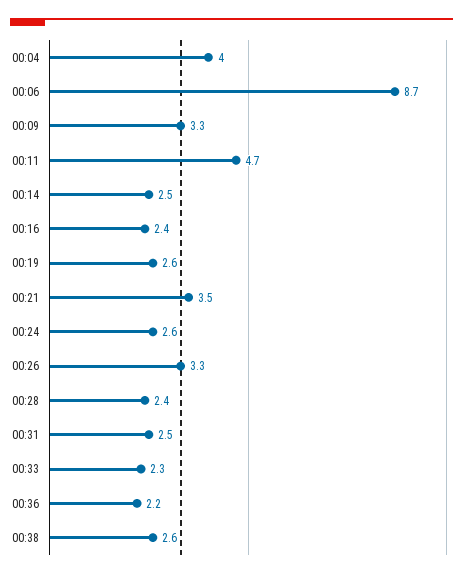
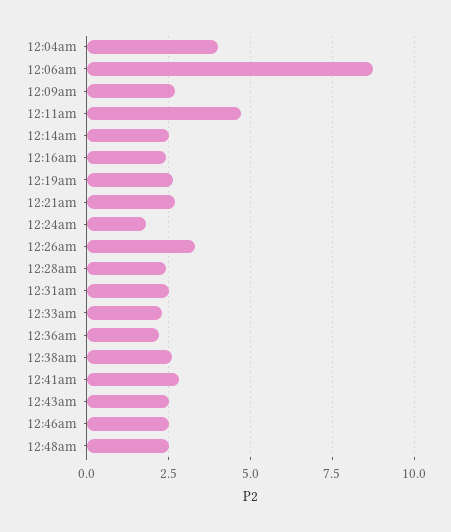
00:09: 3.3 -> 2.75
00:21: 3.5 -> 2.75
00:24: 2.6 -> 1.75
12:41am: none -> 2.75
12:43am: none -> 2.5
12:46am: none -> 2.5
12:48am: none -> 2.5

